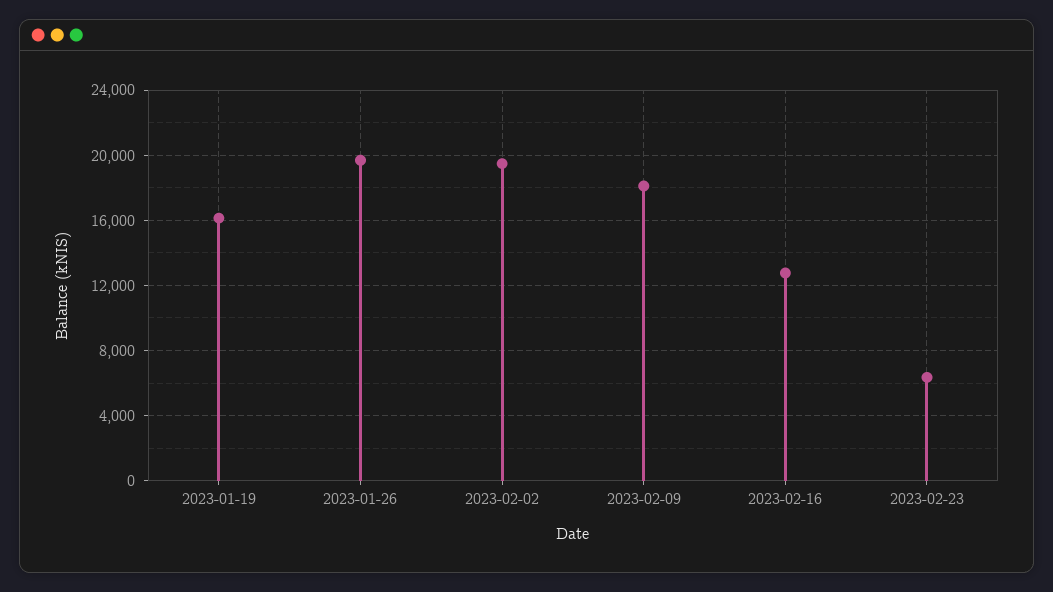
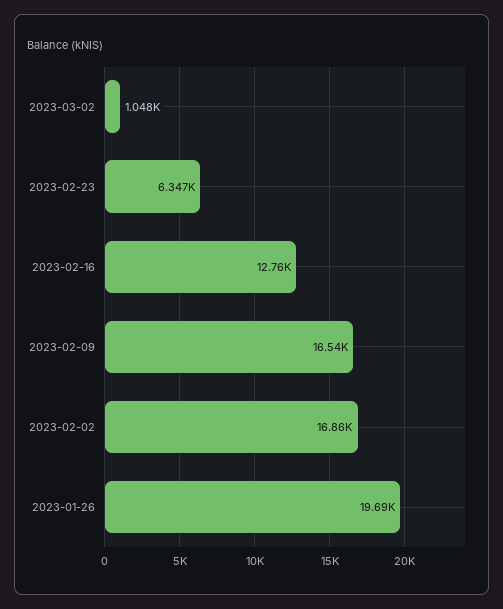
2023-01-19: 16000 -> none
2023-02-02: 19500 -> 16860
2023-02-09: 18000 -> 16540
2023-03-02: none -> 1048

